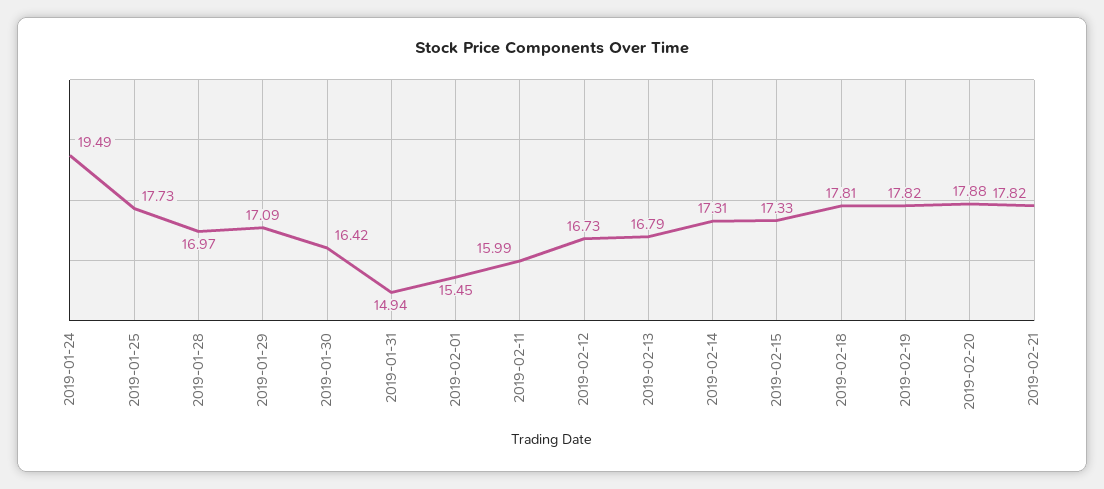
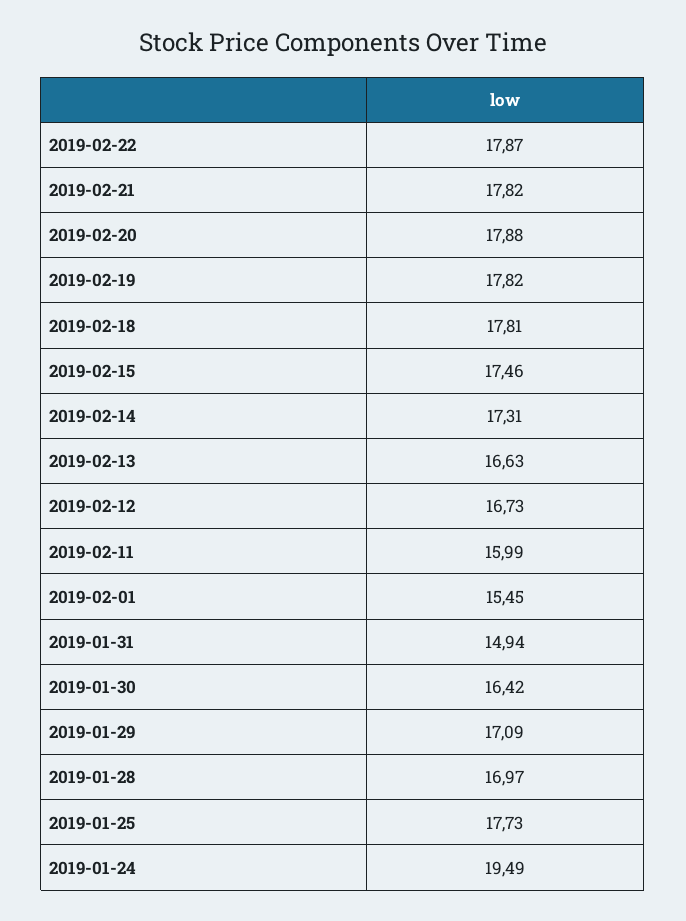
2019-02-13: 16.79 -> 16.63
2019-02-15: 17.33 -> 17.46
2019-02-22: none -> 17.87

